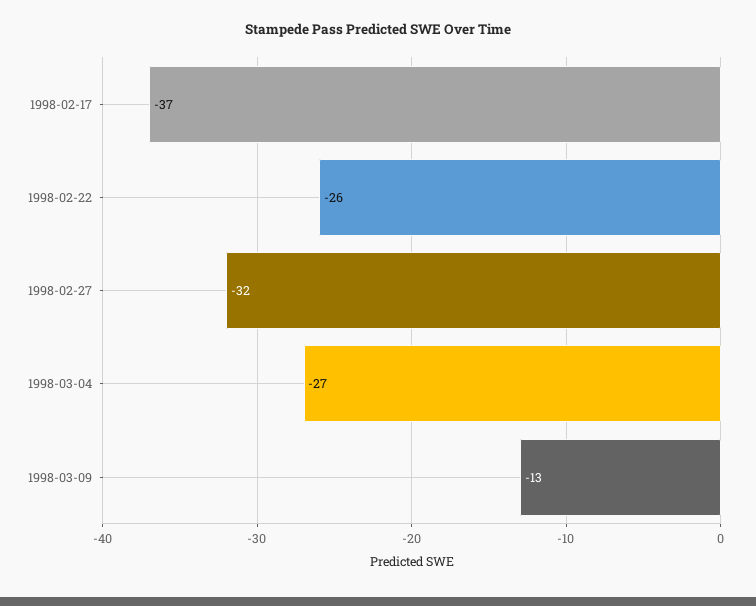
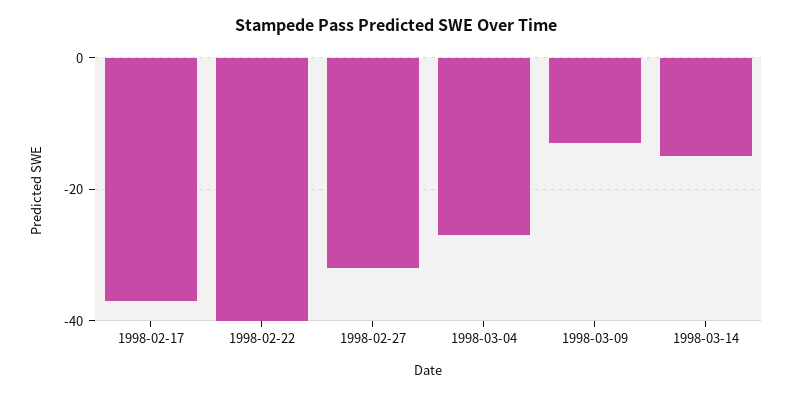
1998-02-22: -26 -> -40
1998-03-14: none -> -15

